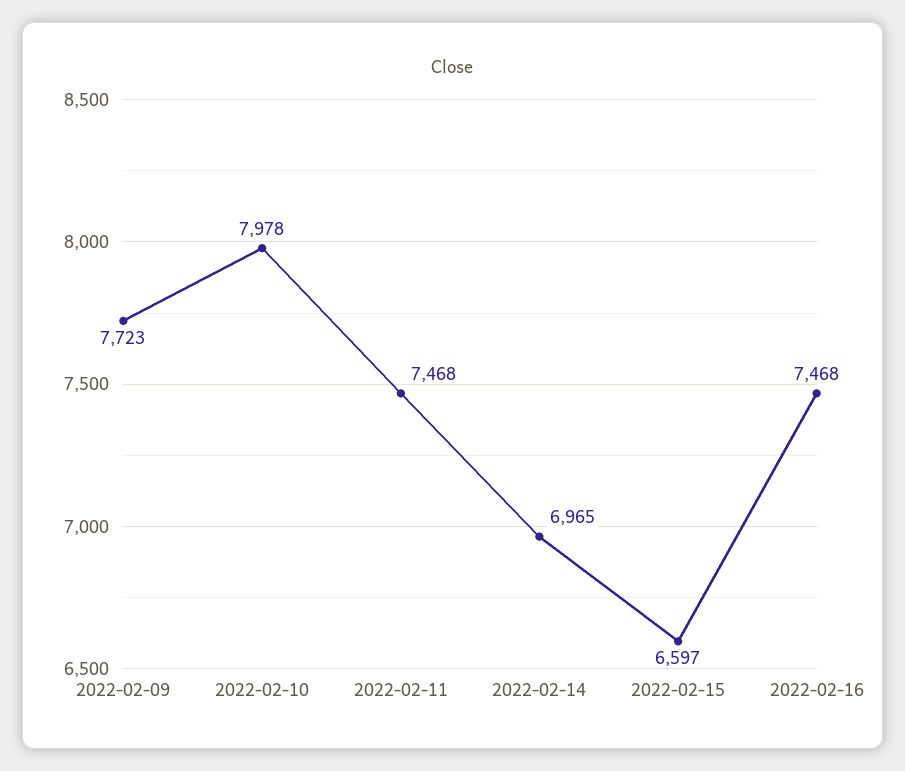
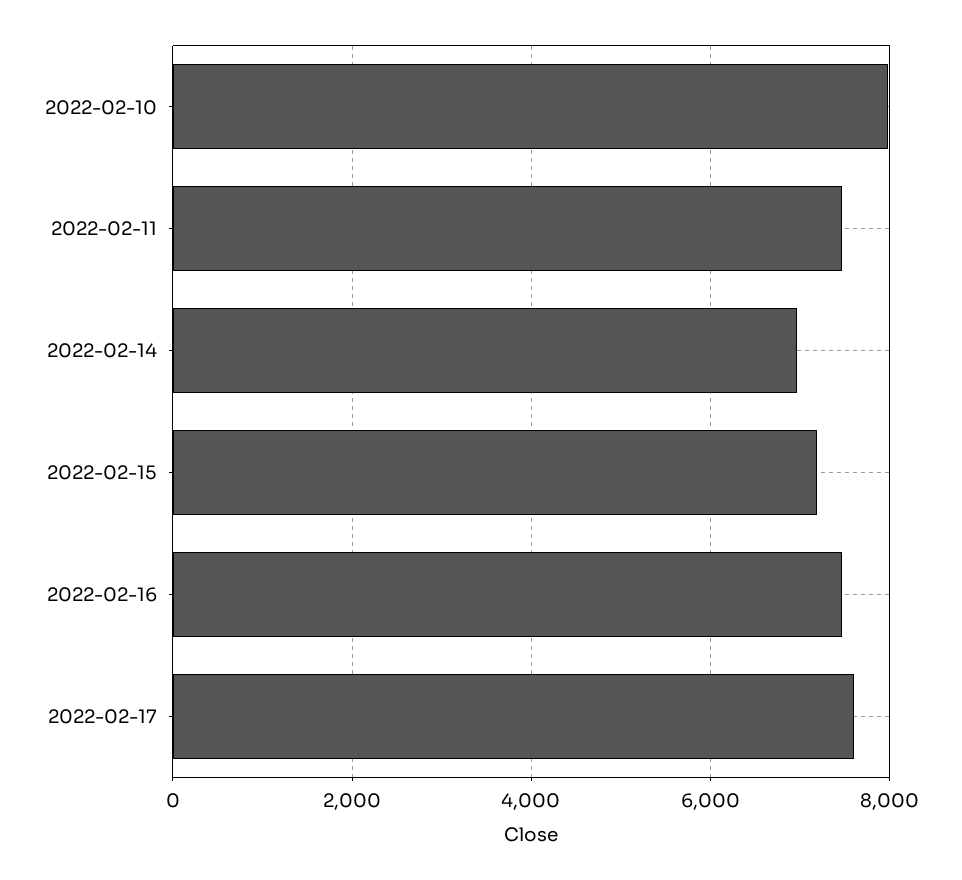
2022-02-09: 7723 -> none
2022-02-15: 6597 -> 7200
2022-02-17: none -> 7600

